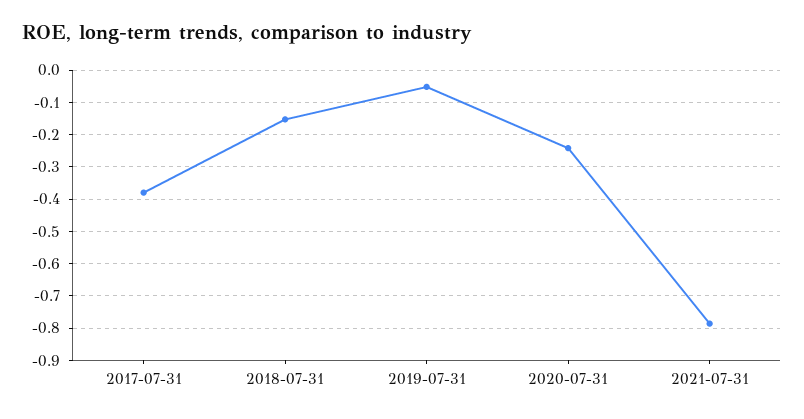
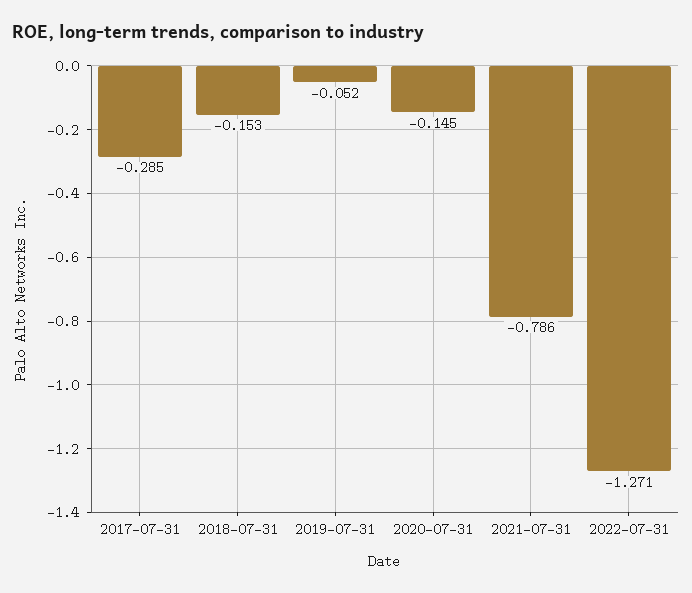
2017-07-31: -0.38 -> -0.285
2020-07-31: -0.24 -> -0.145
2022-07-31: none -> -1.271

